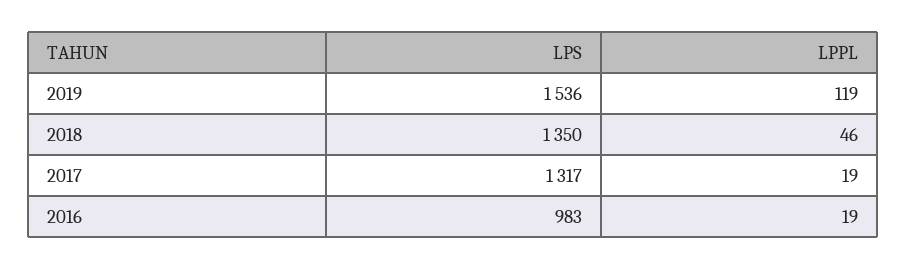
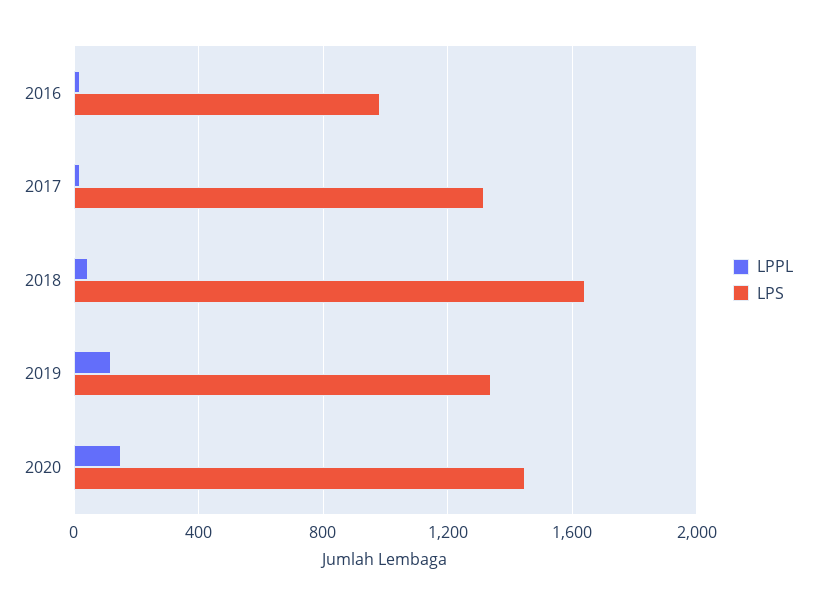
LPS, 2019: 1536 -> 1350
LPS, 2018: 1350 -> 1650
LPPL, 2020: none -> 150
LPS, 2020: none -> 1450

